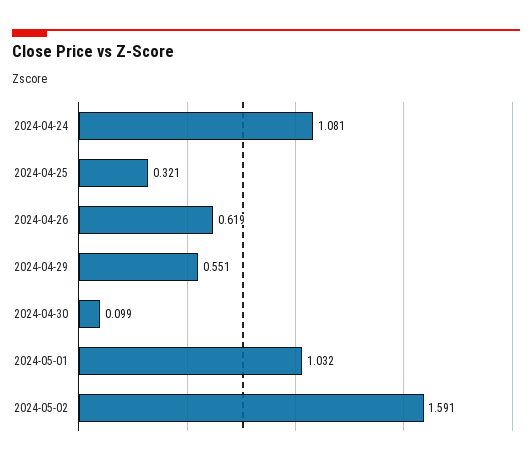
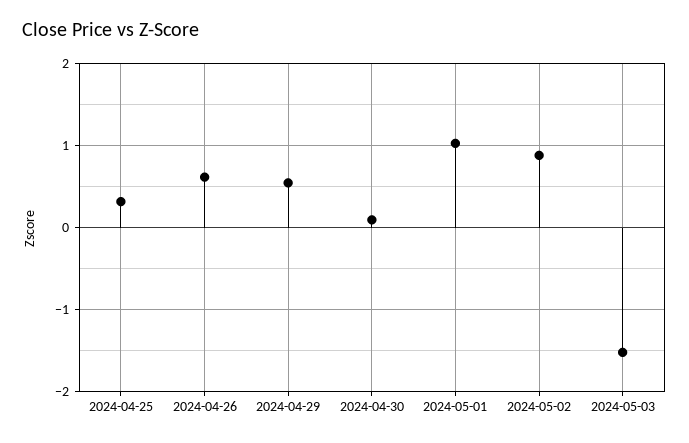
2024-04-24: 1.081 -> none
2024-05-02: 1.591 -> 0.9
2024-05-03: none -> -1.5

